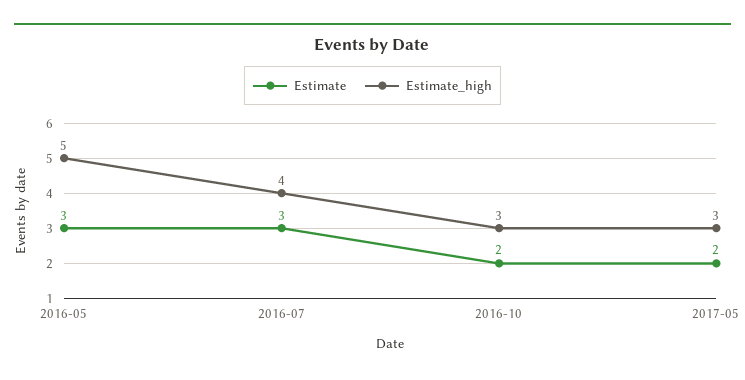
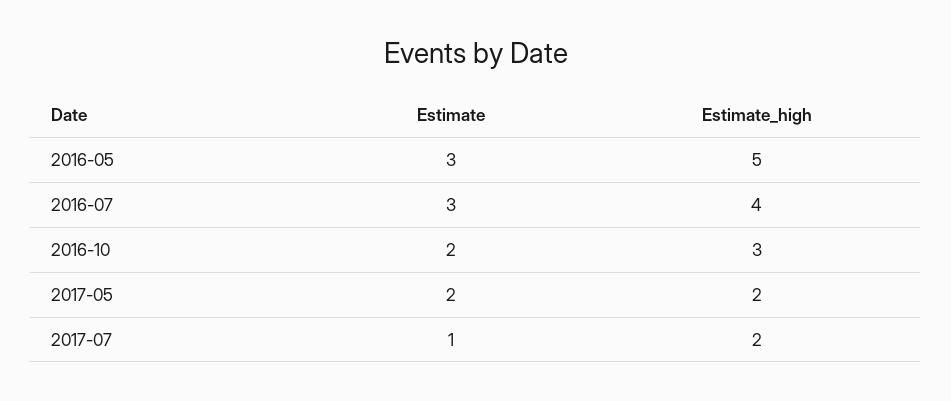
Estimate_high, 2017-05: 3 -> 2
Estimate, 2017-07: none -> 1
Estimate_high, 2017-07: none -> 2

